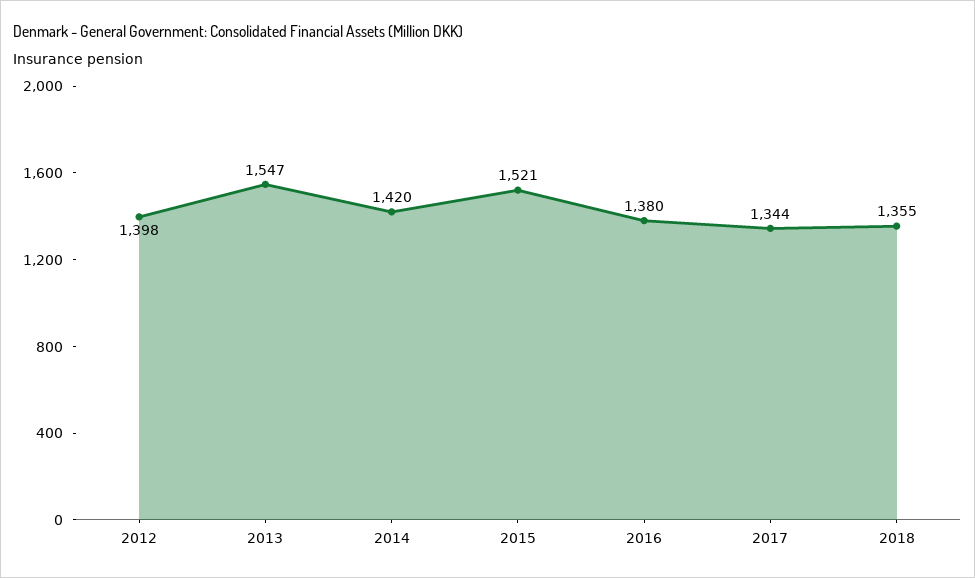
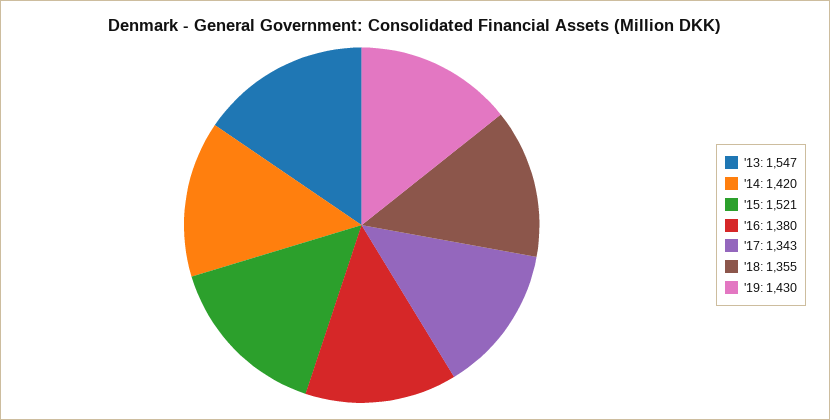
2012: 1398 -> none
2017: 1344 -> 1343
'19: none -> 1430

